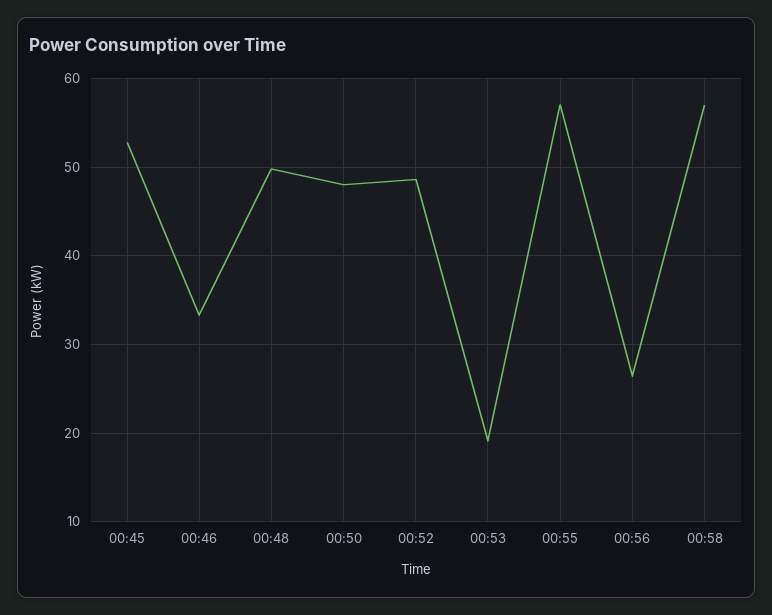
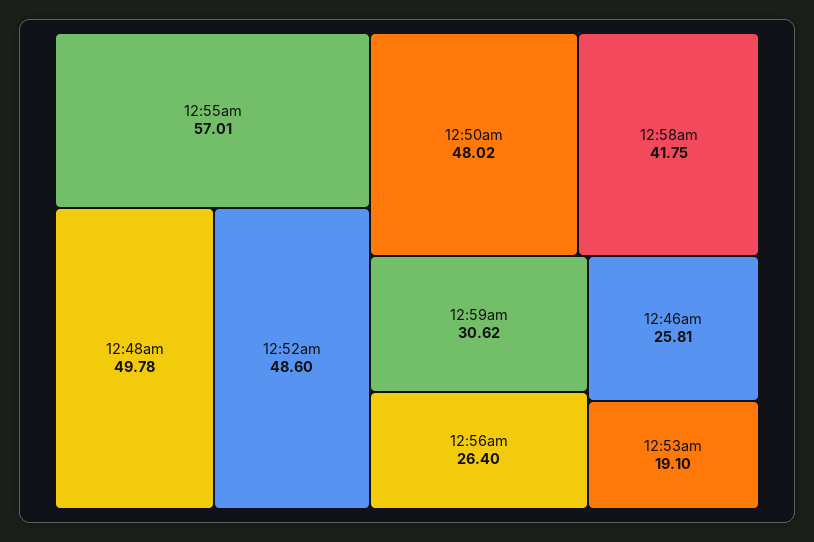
00:45: 53 -> none
00:46: 33 -> 25.81
00:58: 57 -> 41.75
12:59am: none -> 30.62

